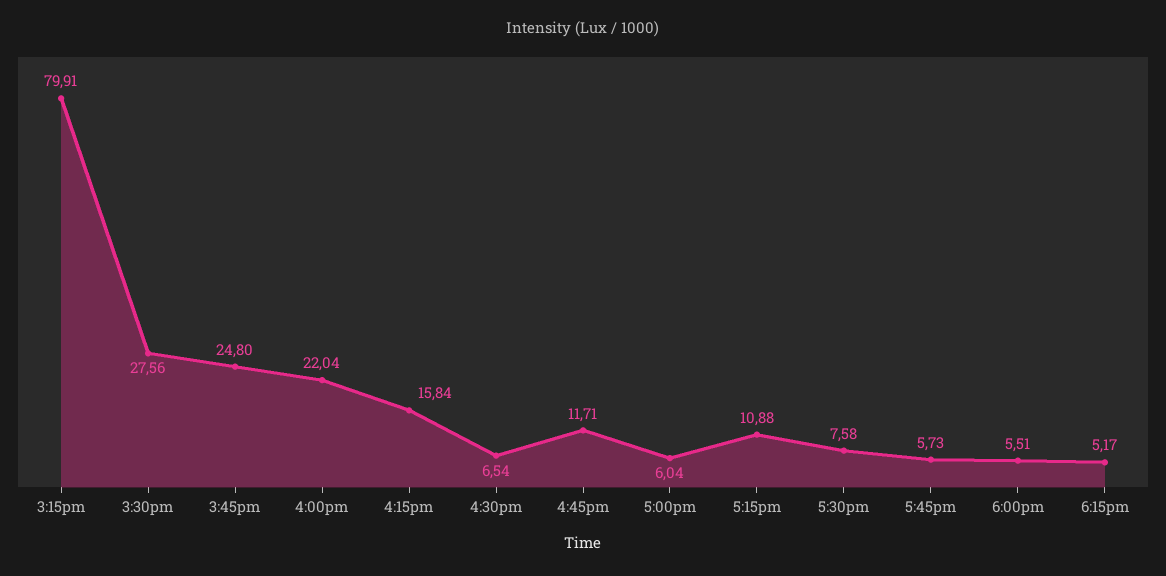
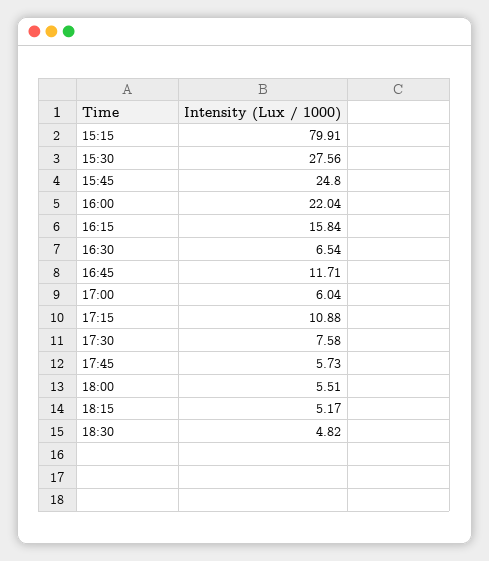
18:30: none -> 4.82

